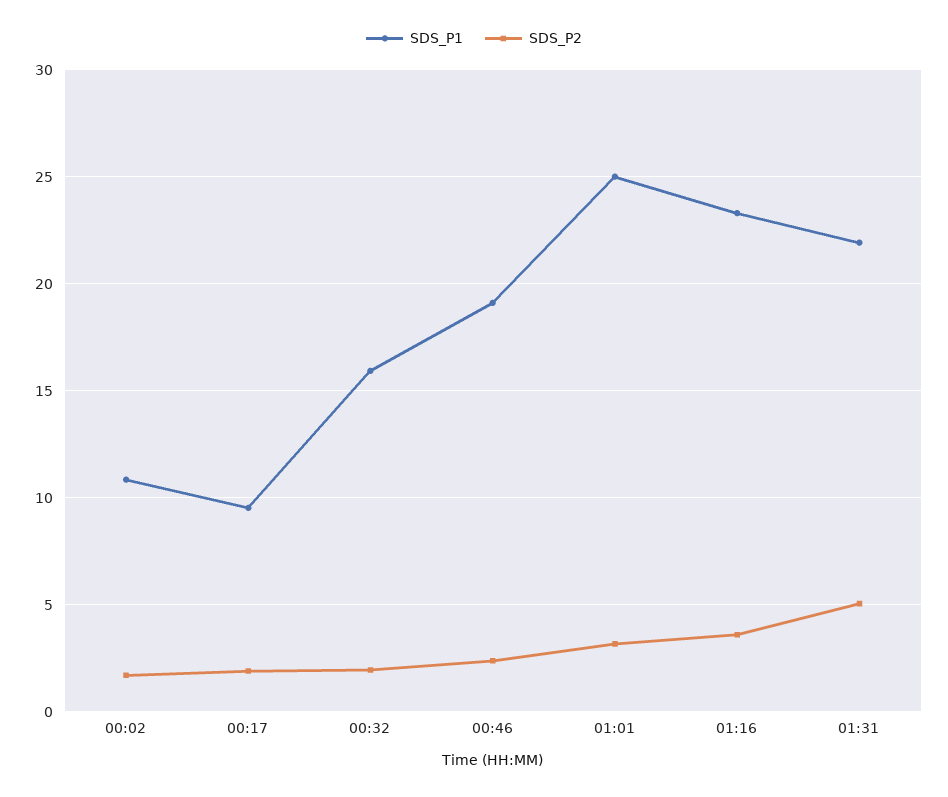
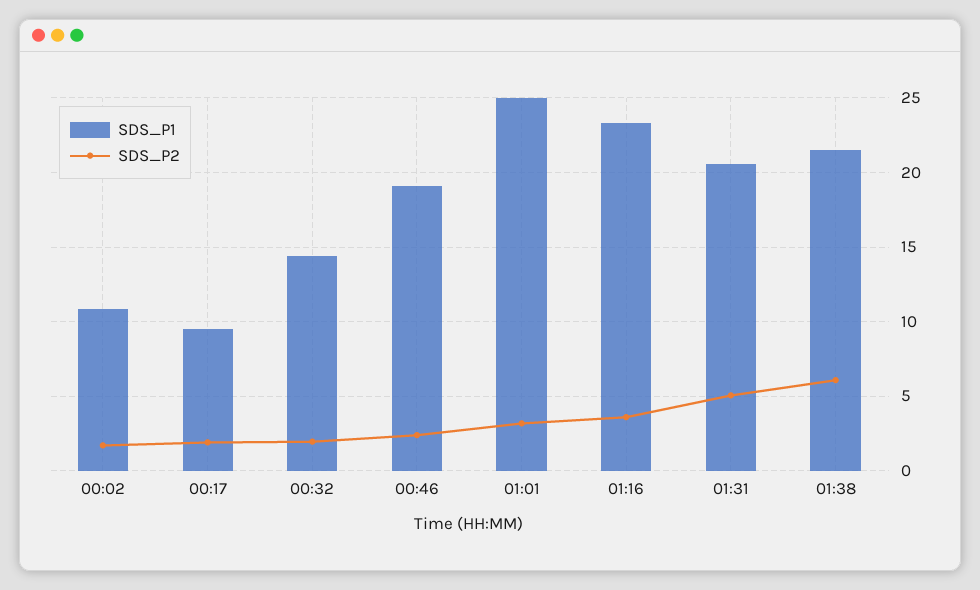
SDS_P1, 00:32: 16 -> 14.5
SDS_P1, 01:31: 22 -> 20.5
SDS_P1, 01:38: none -> 21.5
SDS_P2, 01:38: none -> 6

